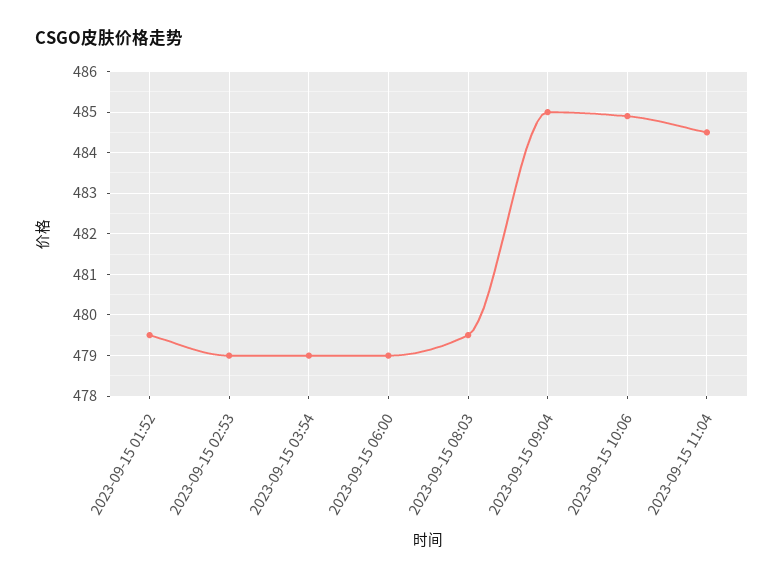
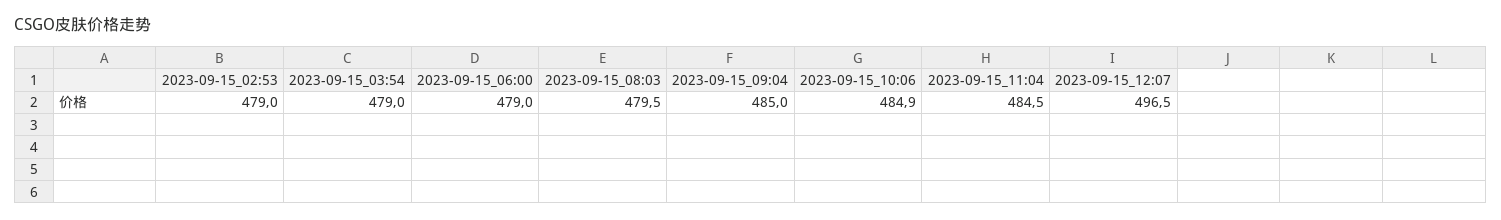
2023-09-15 01:52: 479.5 -> none
2023-09-15_12:07: none -> 496.5

